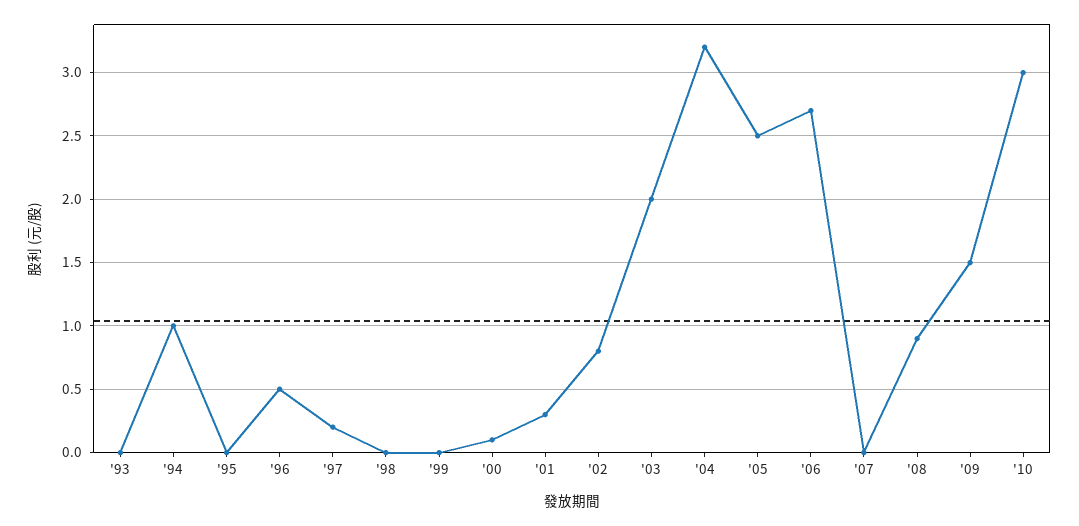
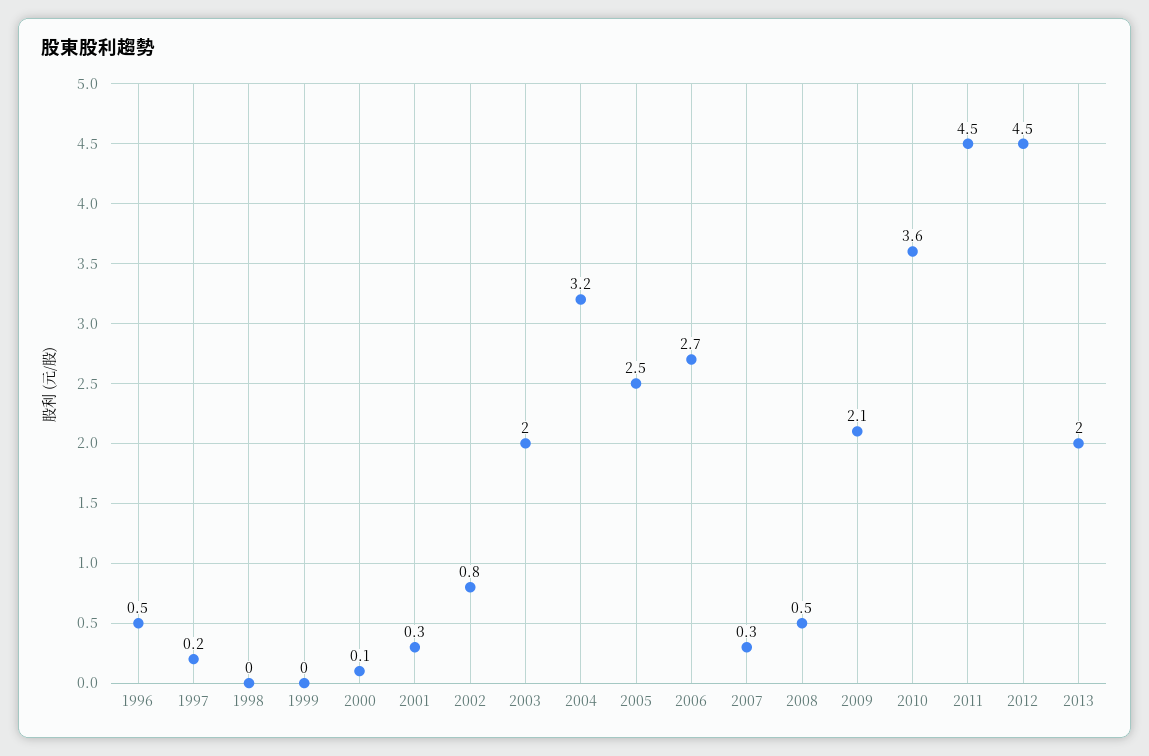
'93: 0 -> none
'94: 1 -> none
'95: 0 -> none
'07: 0 -> 0.3
'08: 0.9 -> 0.5
'09: 1.5 -> 2.1
'10: 3 -> 3.6
2011: none -> 4.5
2012: none -> 4.5
2013: none -> 2

